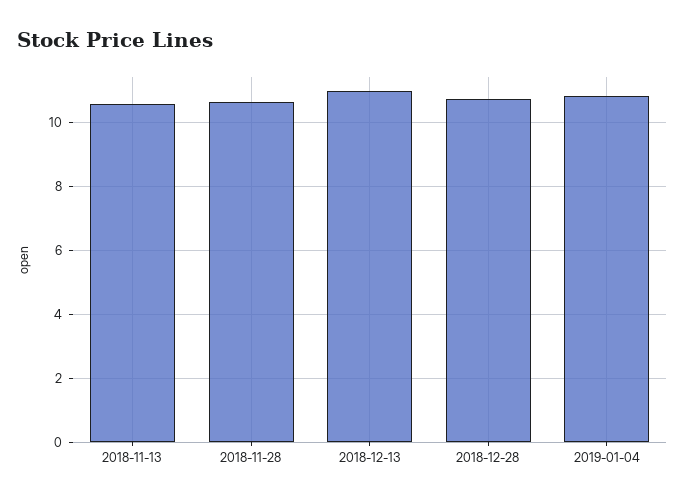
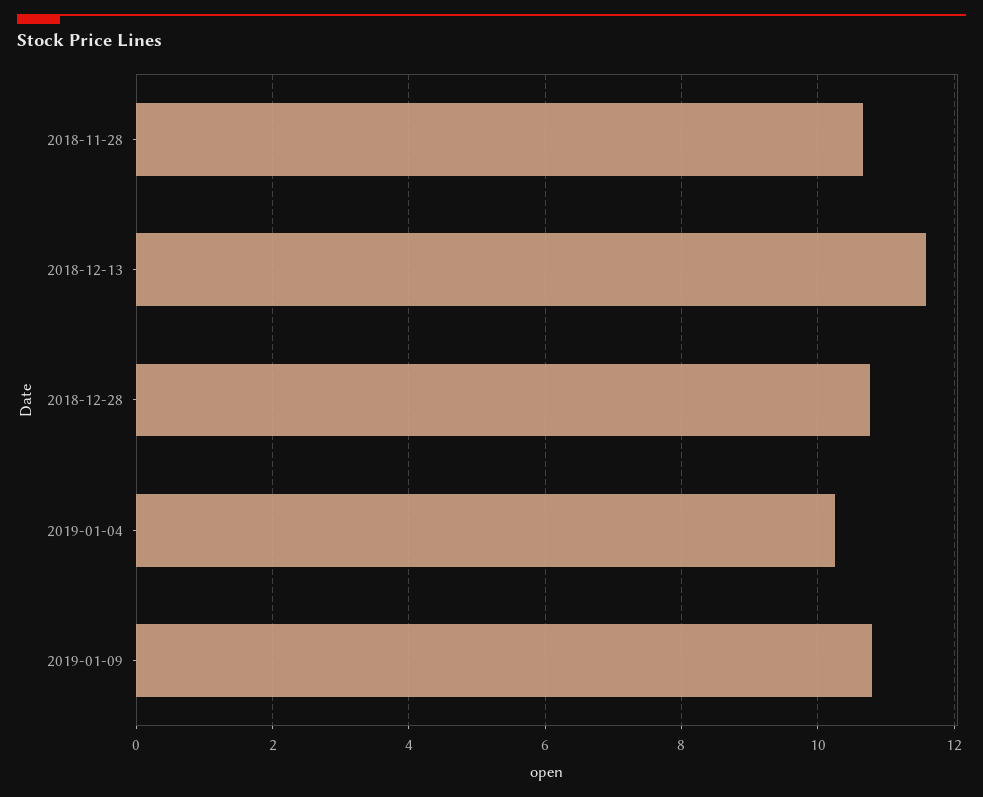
2018-11-13: 10.6 -> none
2018-12-13: 11 -> 11.6
2019-01-04: 10.8 -> 10.2
2019-01-09: none -> 10.8

